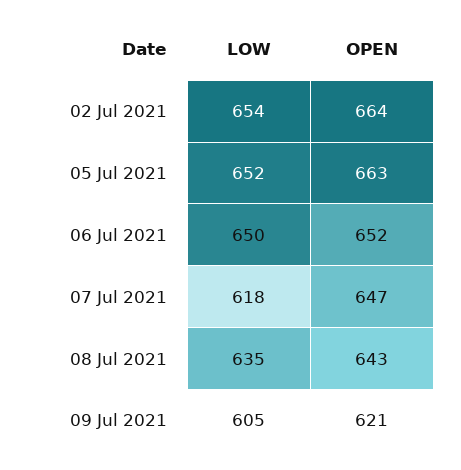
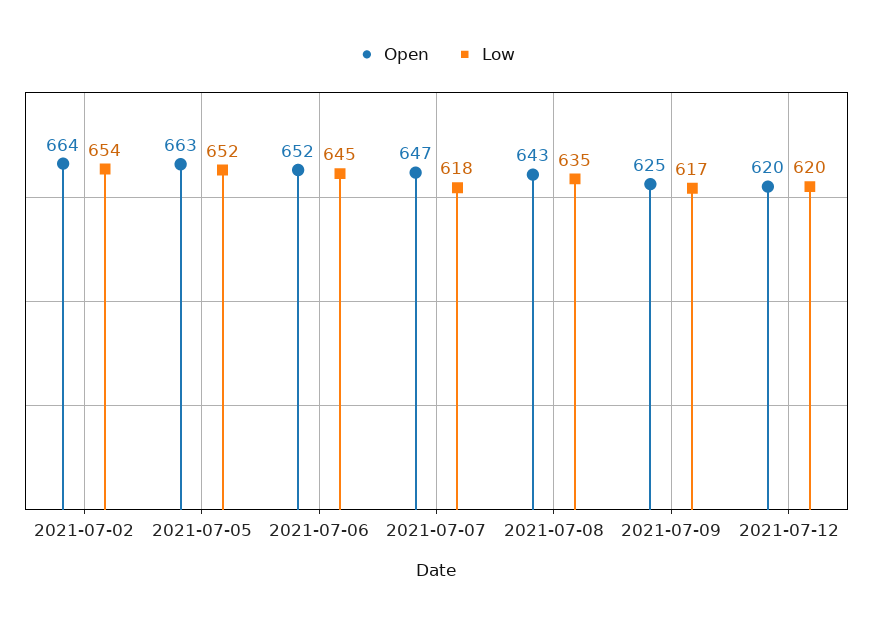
LOW, 06 Jul 2021: 650 -> 645
LOW, 09 Jul 2021: 605 -> 617
OPEN, 09 Jul 2021: 621 -> 625
OPEN, 2021-07-12: none -> 620
LOW, 2021-07-12: none -> 620

